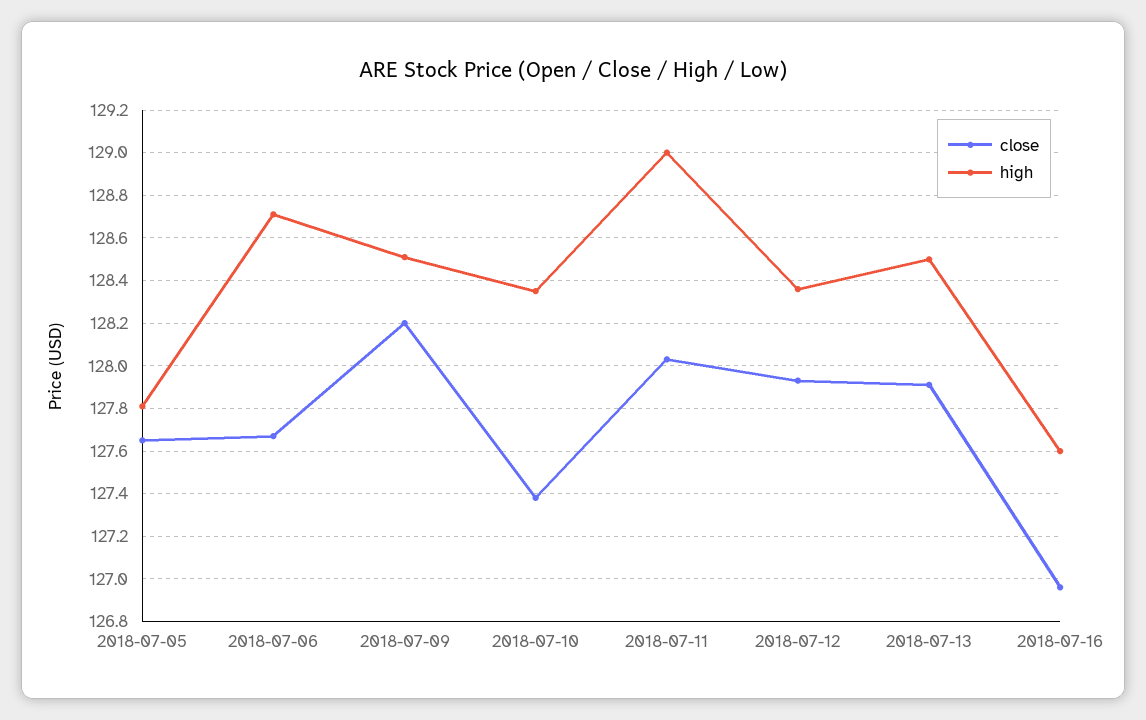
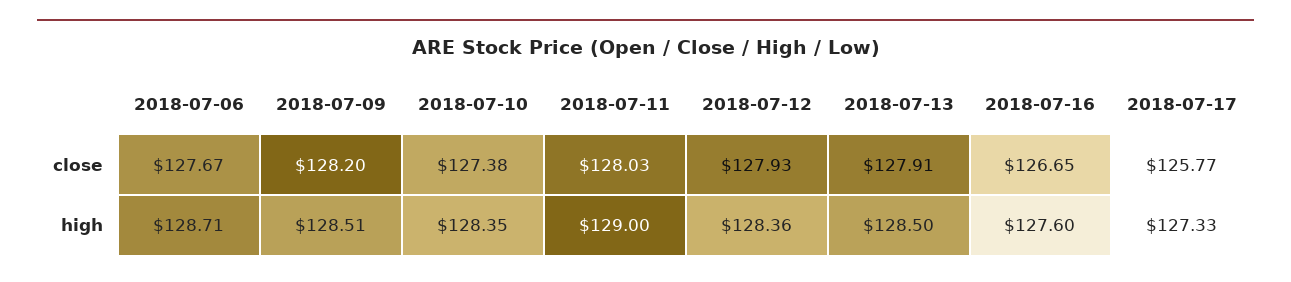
close, 2018-07-05: 127.65 -> none
high, 2018-07-05: 127.8 -> none
close, 2018-07-16: 126.95 -> 126.65
close, 2018-07-17: none -> 125.77
high, 2018-07-17: none -> 127.33

